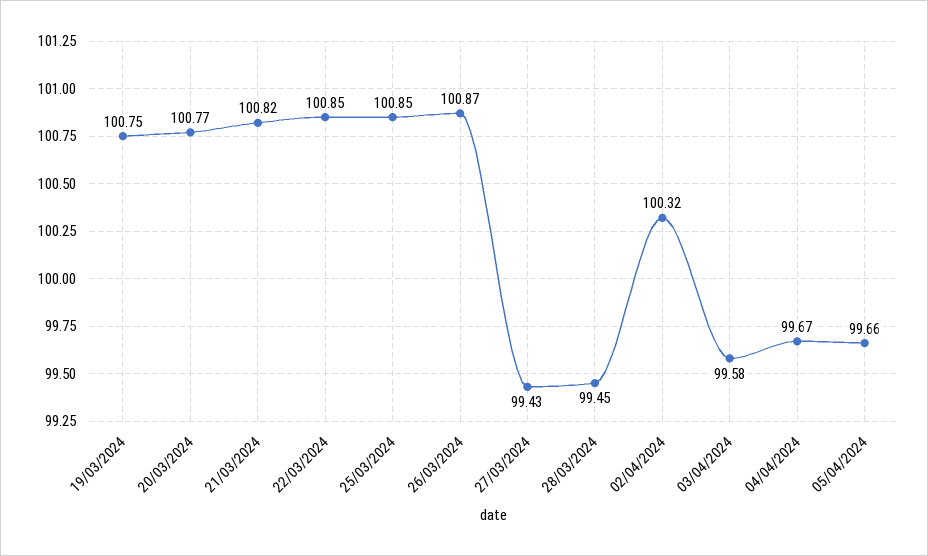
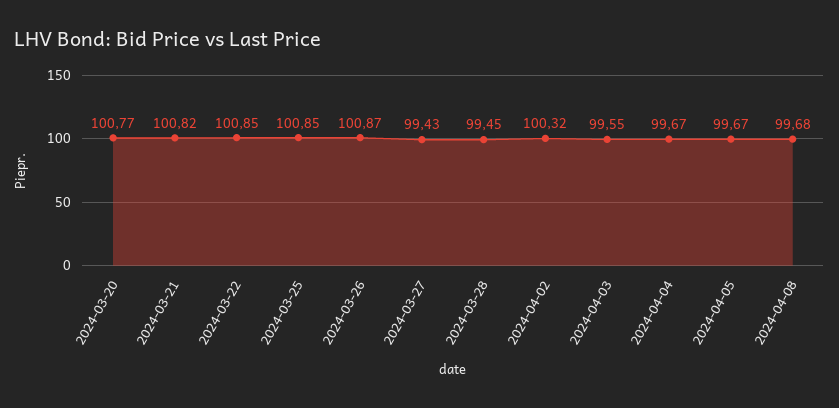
19/03/2024: 100.75 -> none
03/04/2024: 99.58 -> 99.55
05/04/2024: 99.66 -> 99.67
2024-04-08: none -> 99.68

